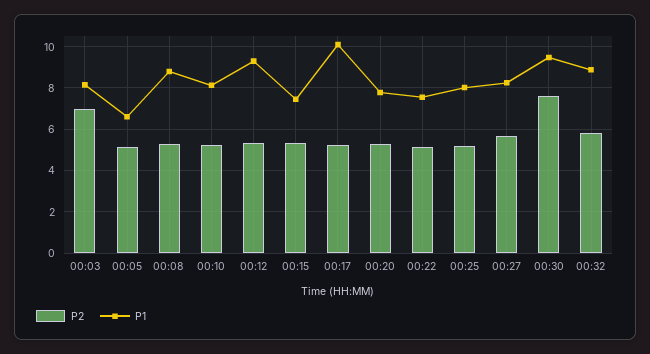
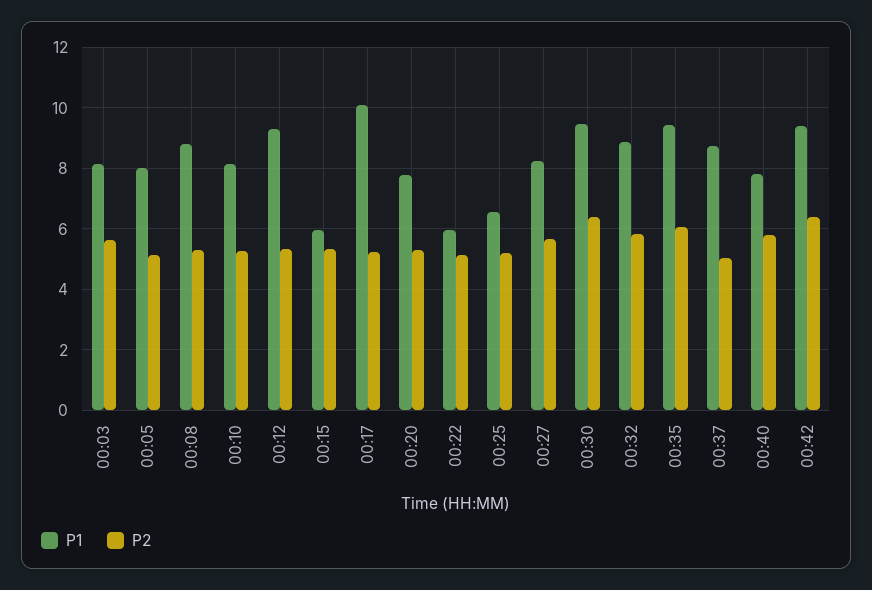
P2, 00:03: 7 -> 5.6
P1, 00:05: 6.5 -> 8
P1, 00:15: 7.5 -> 6
P1, 00:22: 7.5 -> 6
P1, 00:25: 8 -> 6.6
P2, 00:30: 7.5 -> 6.4
P1, 00:35: none -> 9.4
P2, 00:35: none -> 6
P1, 00:37: none -> 8.8
P2, 00:37: none -> 5
P1, 00:40: none -> 7.8
P2, 00:40: none -> 5.8
P1, 00:42: none -> 9.4
P2, 00:42: none -> 6.4

